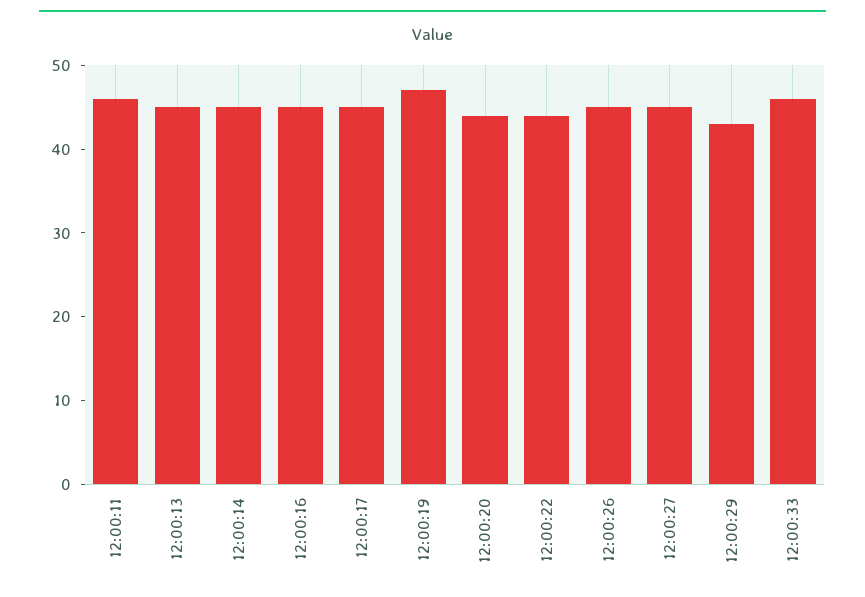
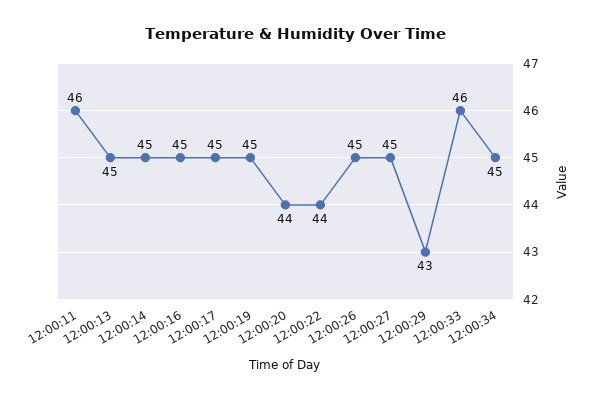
12:00:19: 47 -> 45
12:00:34: none -> 45

